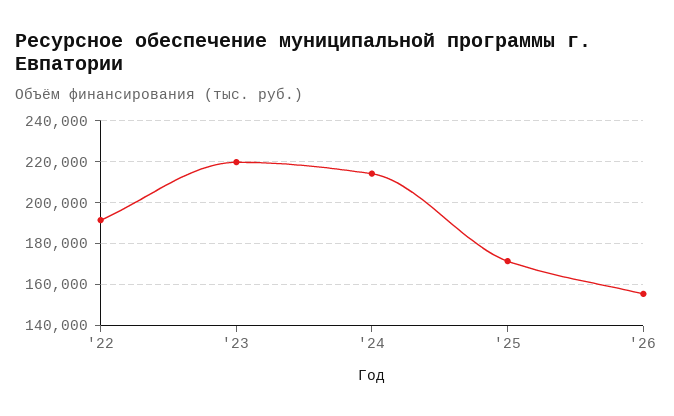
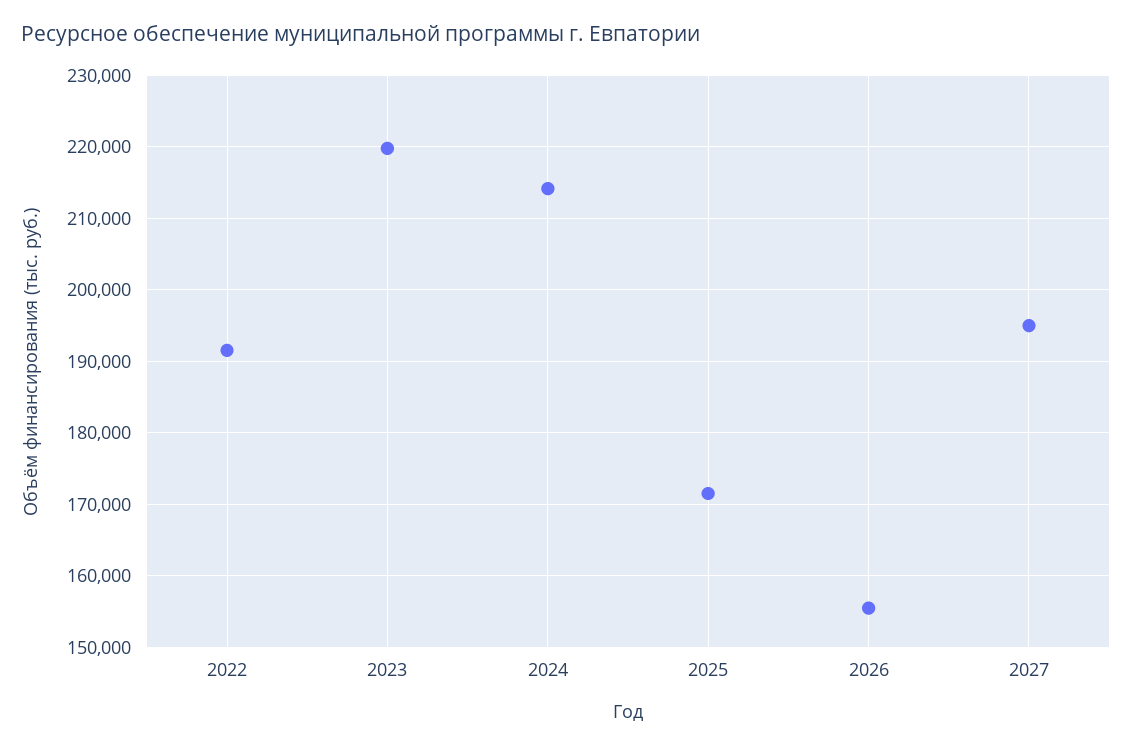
2027: none -> 195000

